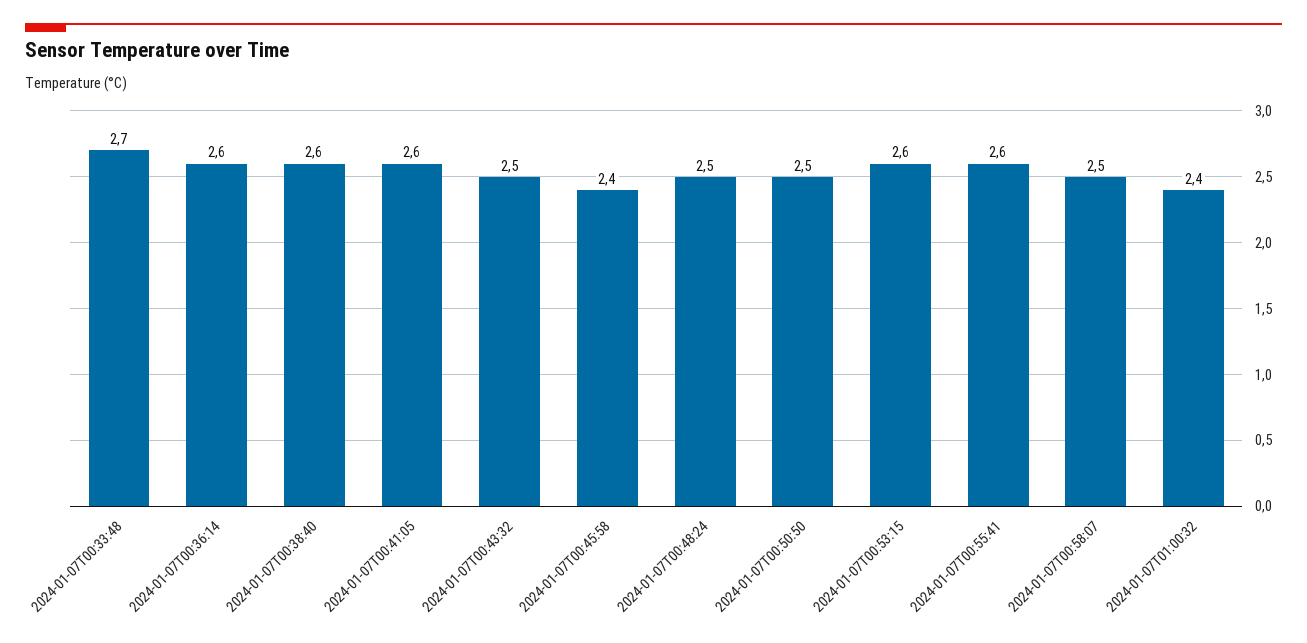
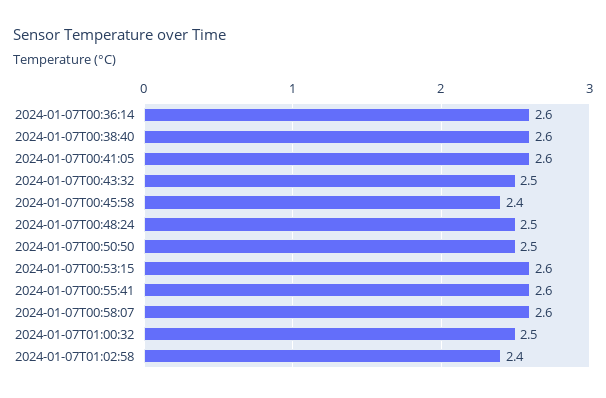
2024-01-07T00:33:48: 2.7 -> none
2024-01-07T00:58:07: 2.5 -> 2.6
2024-01-07T01:00:32: 2.4 -> 2.5
2024-01-07T01:02:58: none -> 2.4

